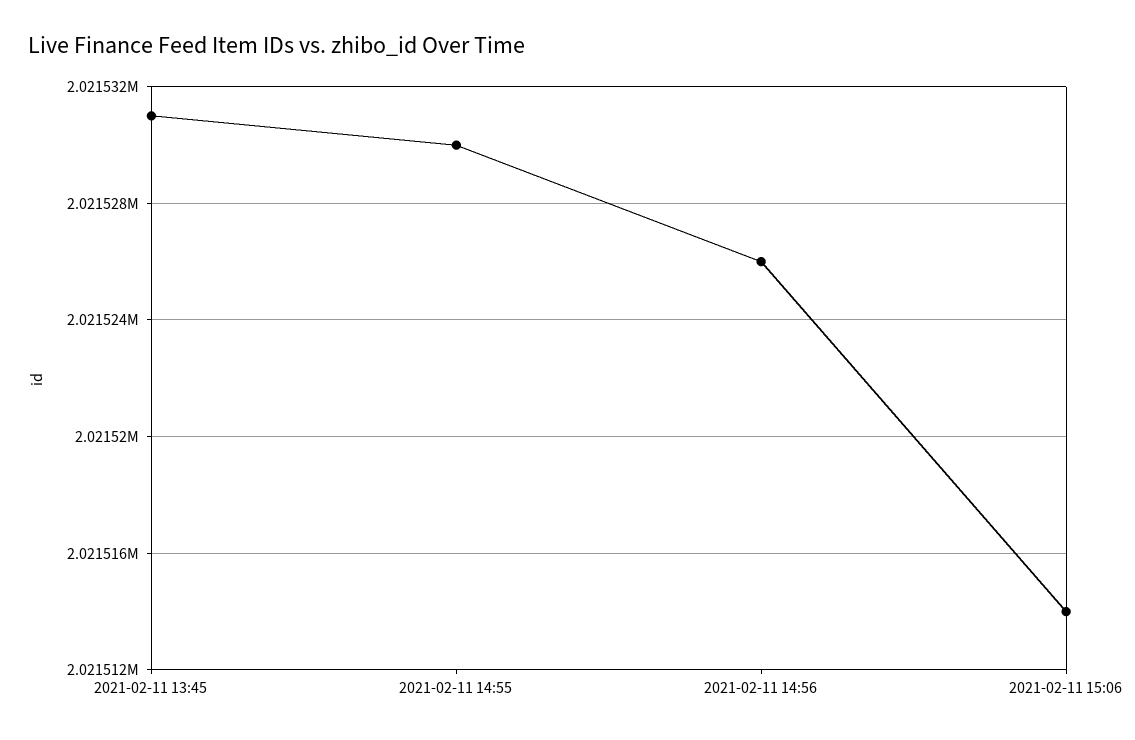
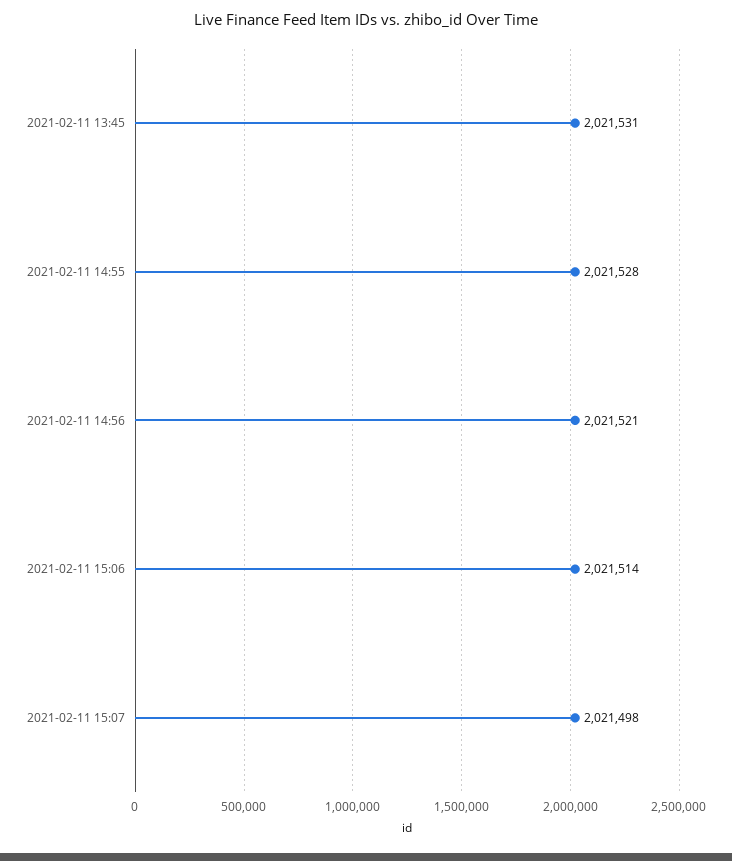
2021-02-11 14:55: 2021530 -> 2021528
2021-02-11 14:56: 2021526 -> 2021521
2021-02-11 15:07: none -> 2021498

